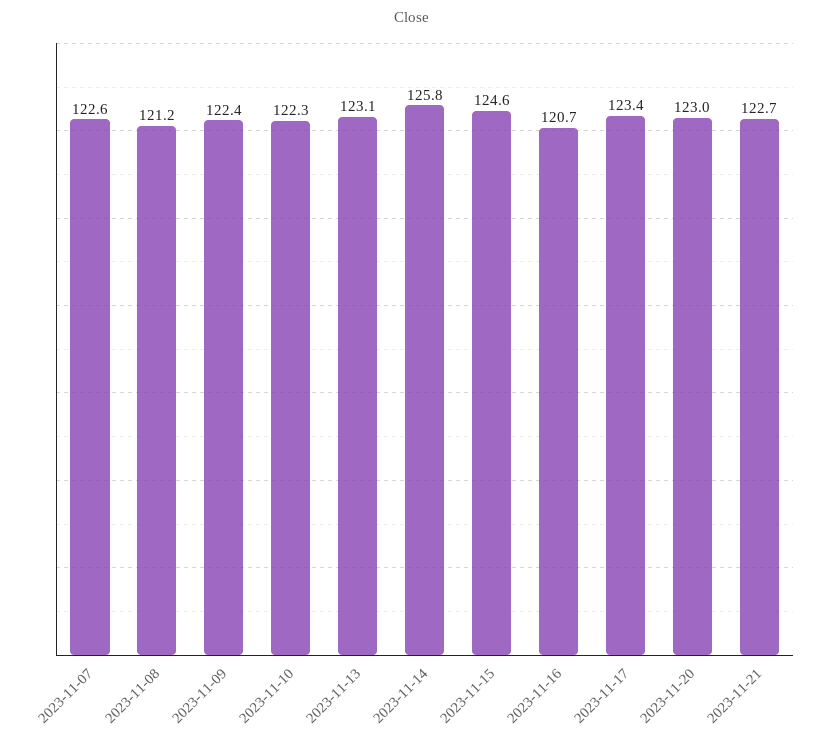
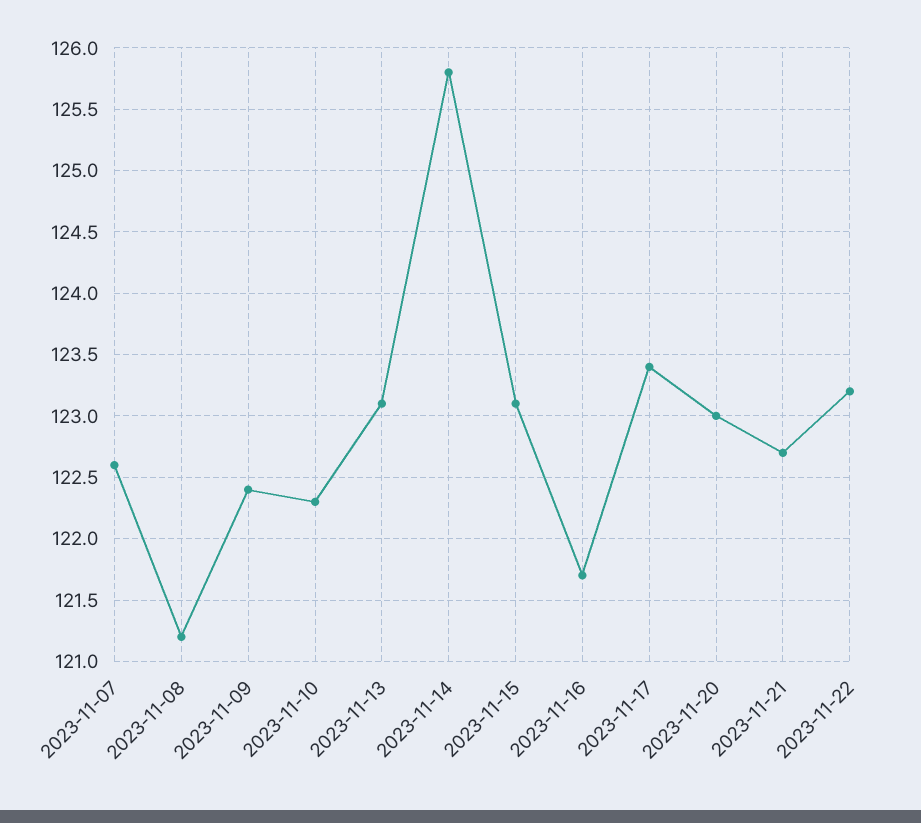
2023-11-15: 124.6 -> 123.1
2023-11-16: 120.7 -> 121.7
2023-11-22: none -> 123.2

